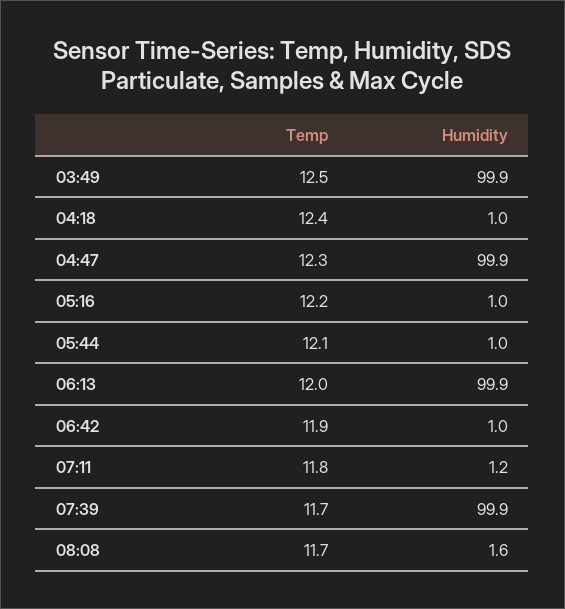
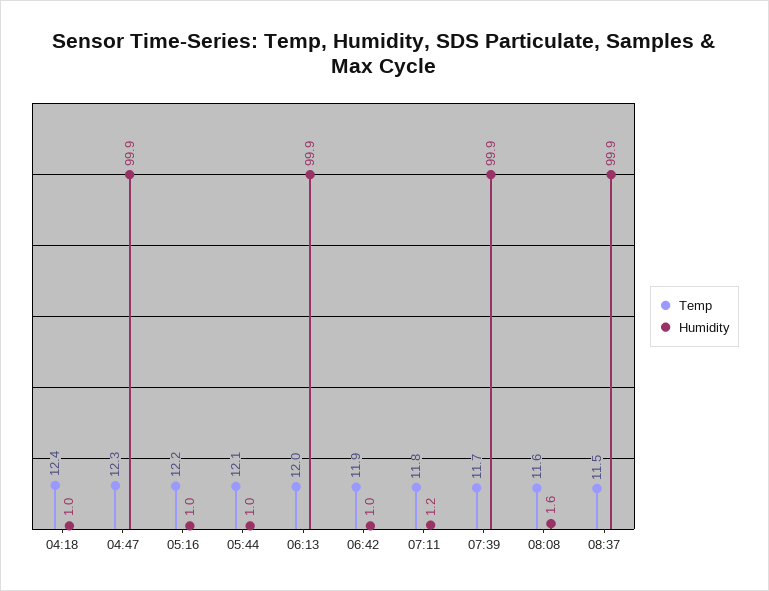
Temp, 03:49: 12.5 -> none
Humidity, 03:49: 99.9 -> none
Temp, 08:08: 11.7 -> 11.6
Temp, 08:37: none -> 11.5
Humidity, 08:37: none -> 99.9

